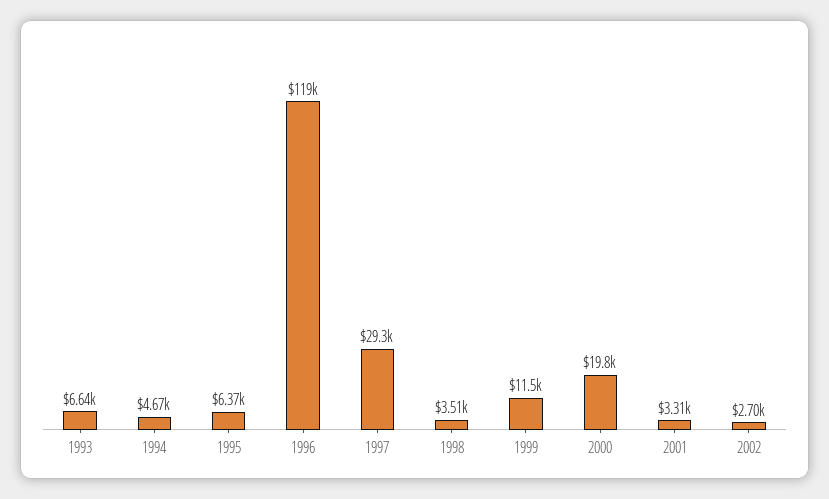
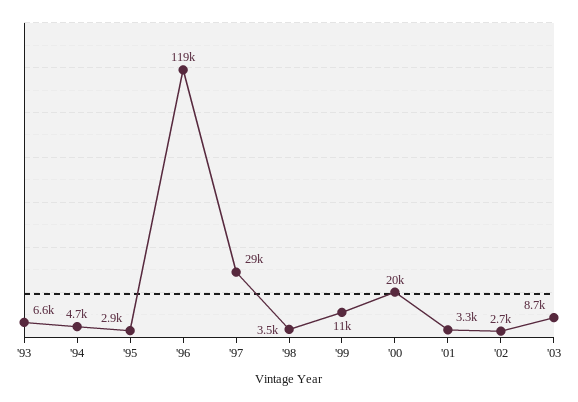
1995: 6370 -> 2900
'03: none -> 8700

